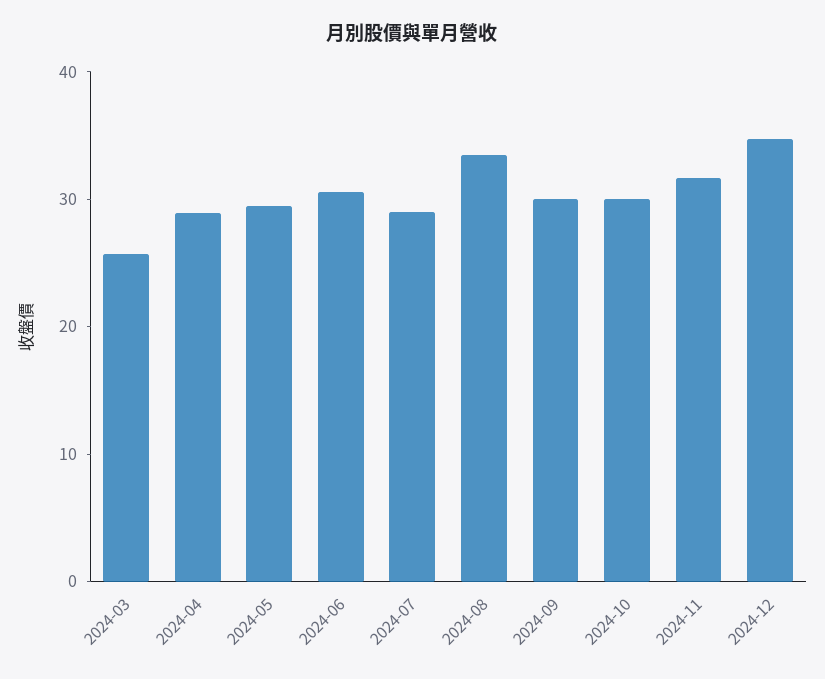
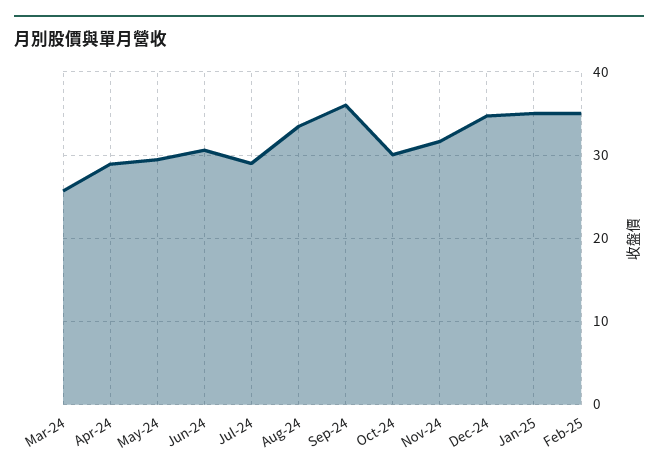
2024-09: 30 -> 36
Jan-25: none -> 35
Feb-25: none -> 35

